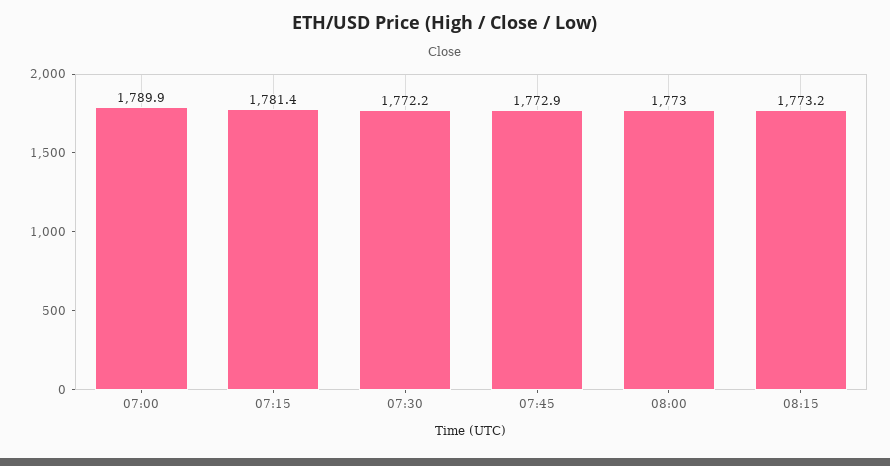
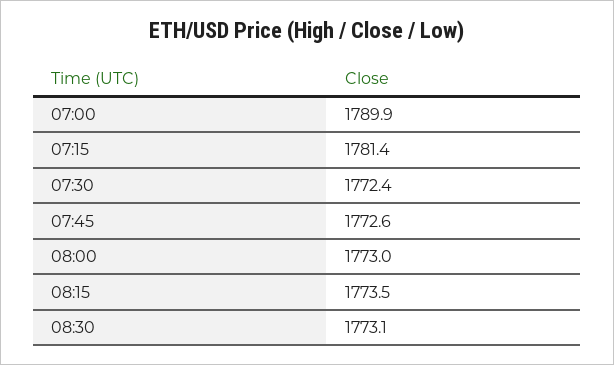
07:30: 1772.2 -> 1772.4
07:45: 1772.9 -> 1772.6
08:15: 1773.2 -> 1773.5
08:30: none -> 1773.1

